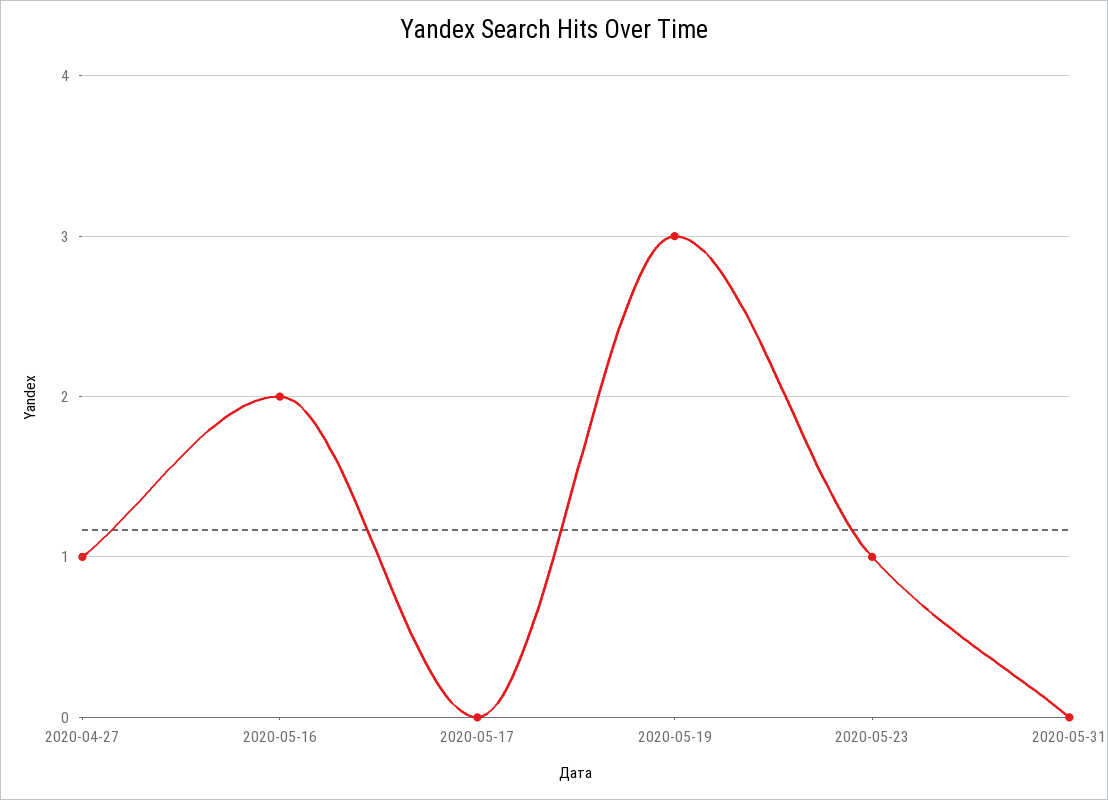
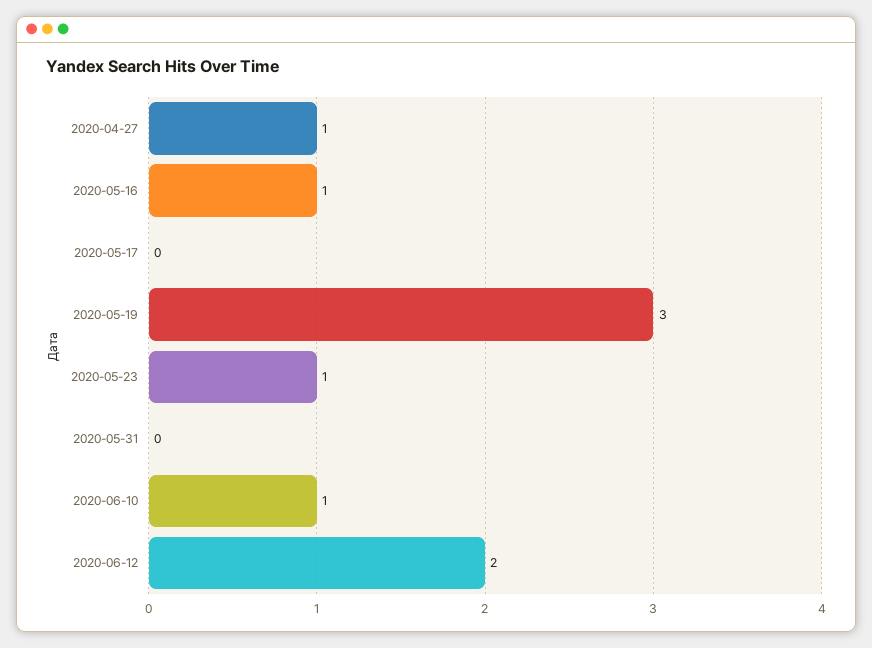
2020-05-16: 2 -> 1
2020-06-10: none -> 1
2020-06-12: none -> 2

